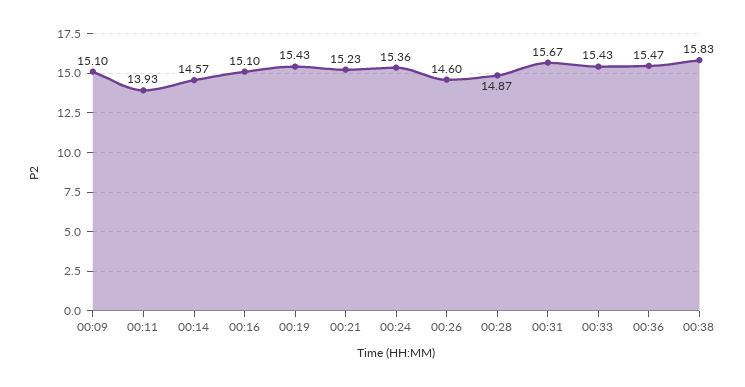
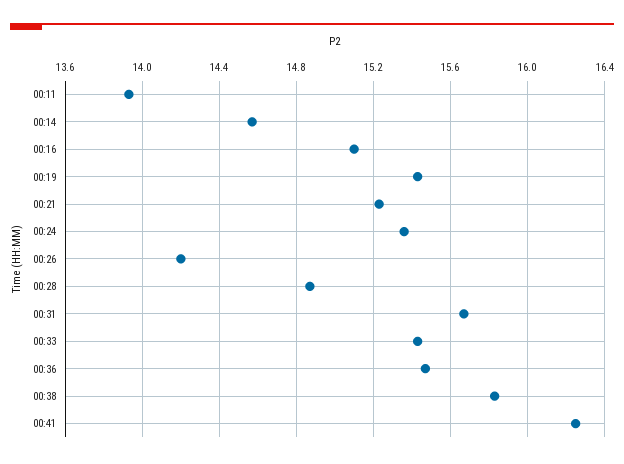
00:09: 15.1 -> none
00:26: 14.6 -> 14.2
00:41: none -> 16.25

